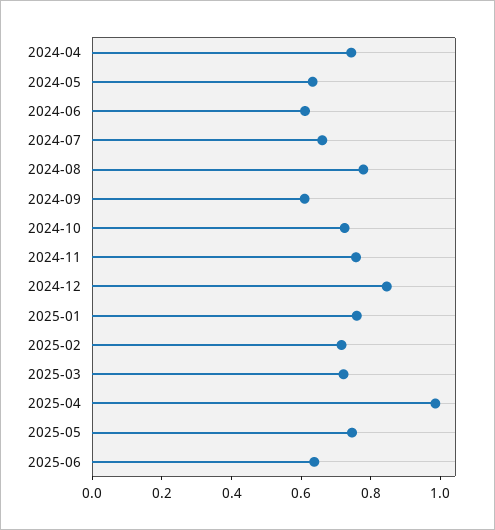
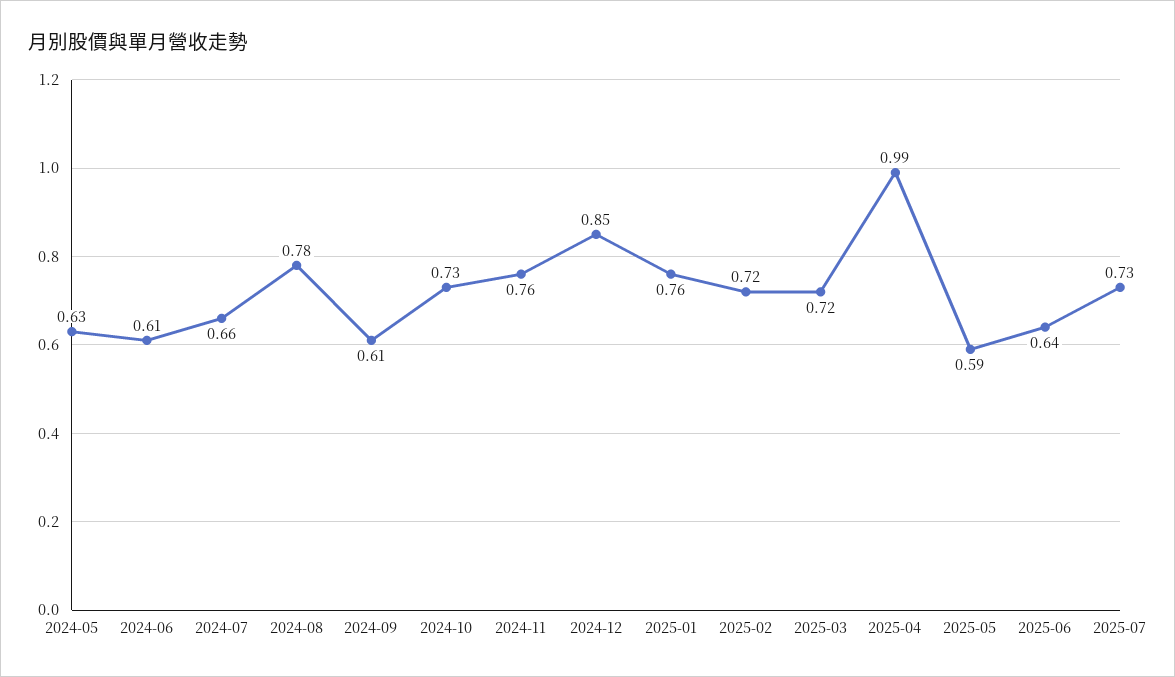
2024-04: 0.75 -> none
2025-05: 0.75 -> 0.59
2025-07: none -> 0.73

